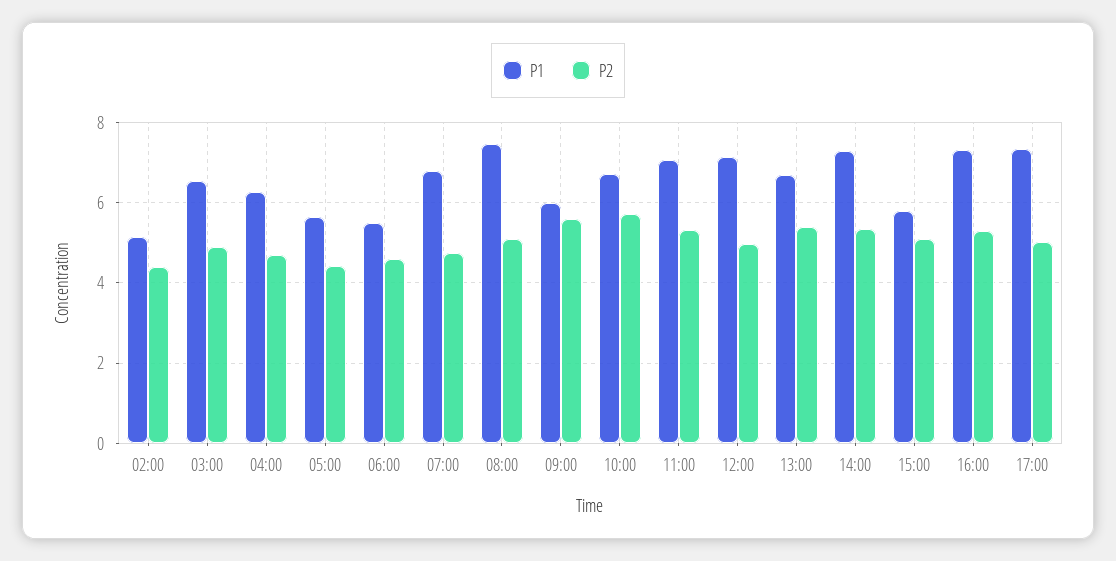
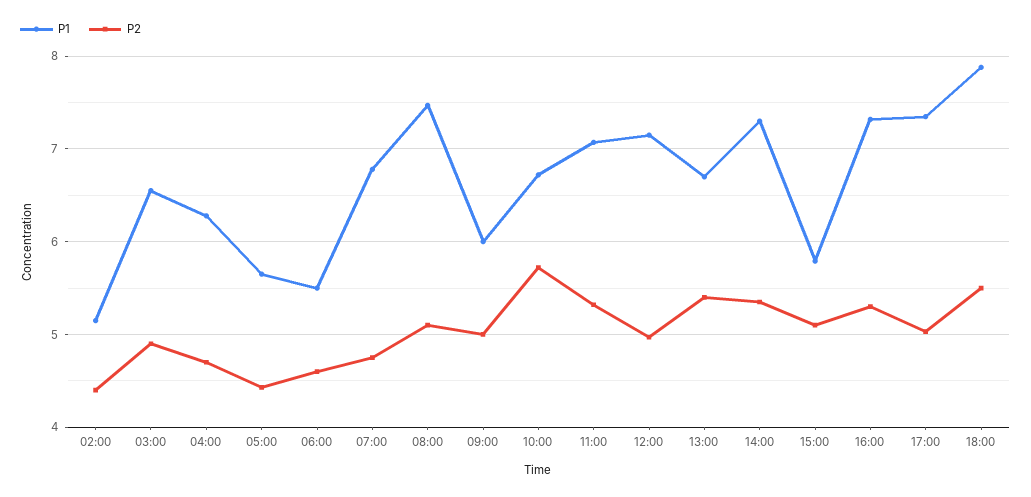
P2, 09:00: 5.6 -> 5
P1, 18:00: none -> 7.9
P2, 18:00: none -> 5.5

